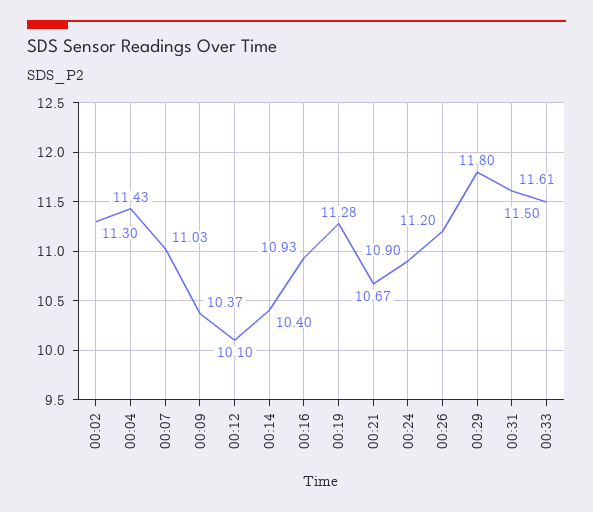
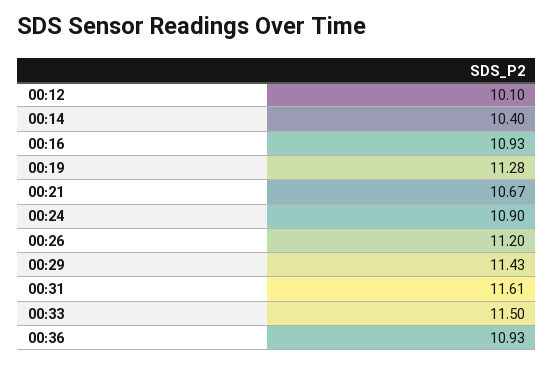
00:02: 11.3 -> none
00:04: 11.43 -> none
00:07: 11.03 -> none
00:09: 10.37 -> none
00:29: 11.8 -> 11.43
00:36: none -> 10.93

